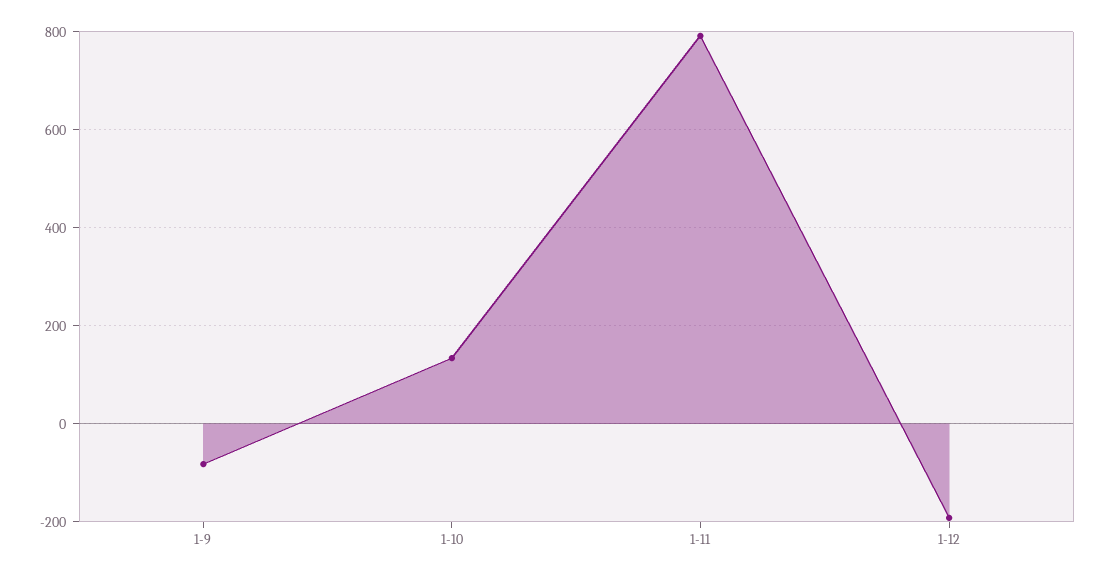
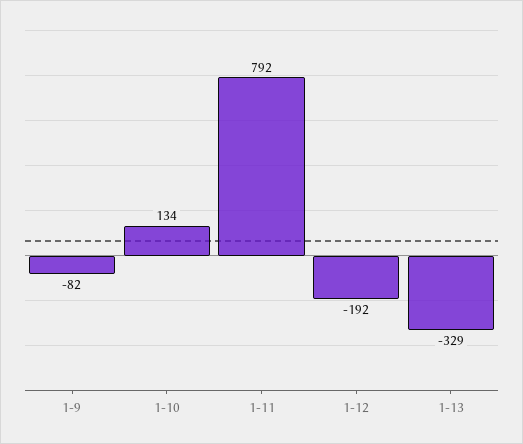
1-13: none -> -329

